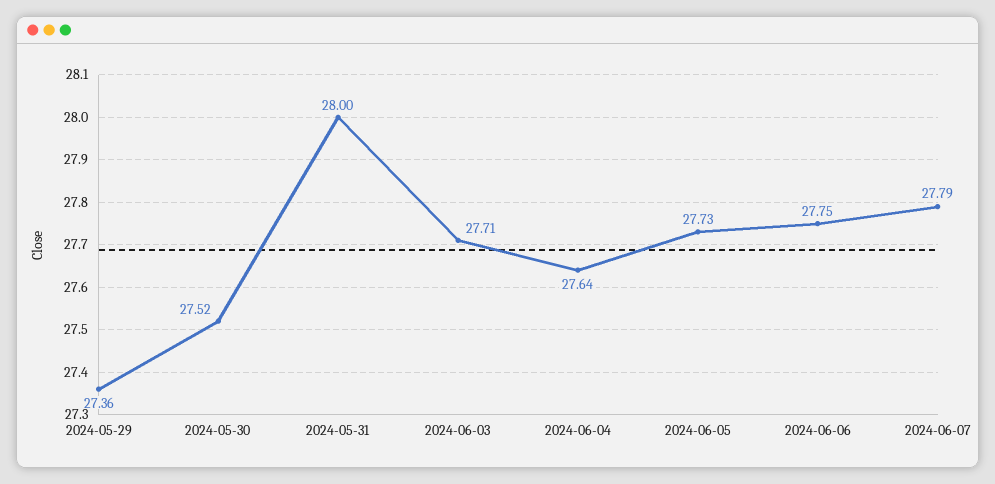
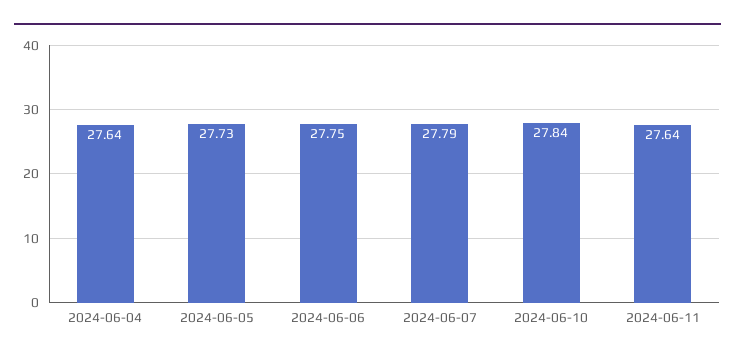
2024-05-29: 27.36 -> none
2024-05-30: 27.52 -> none
2024-05-31: 28 -> none
2024-06-03: 27.71 -> none
2024-06-10: none -> 27.84
2024-06-11: none -> 27.64

